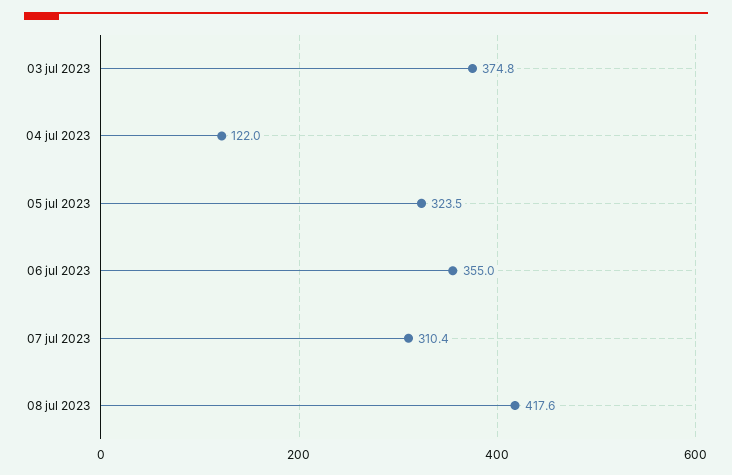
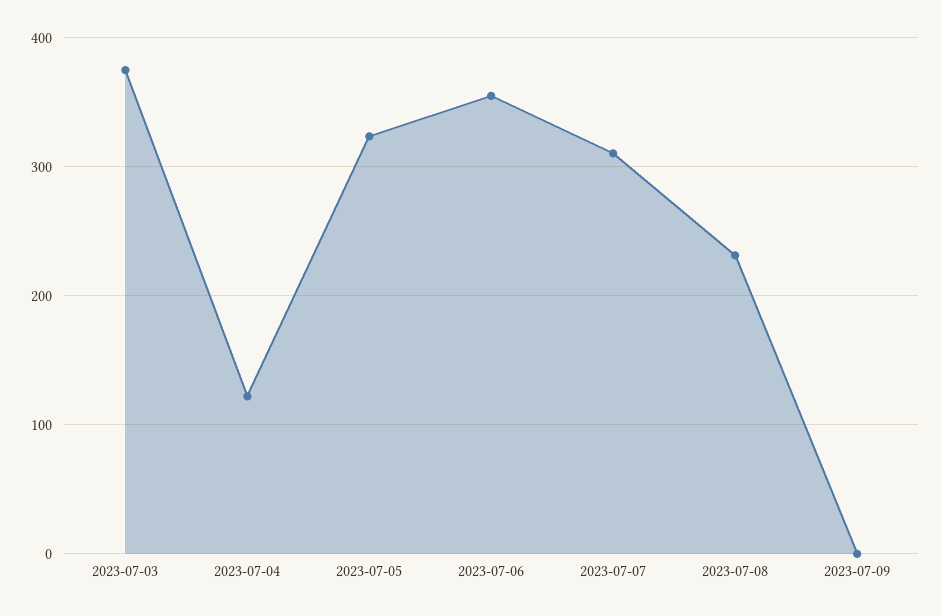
08 jul 2023: 417.6 -> 230
2023-07-09: none -> 0

